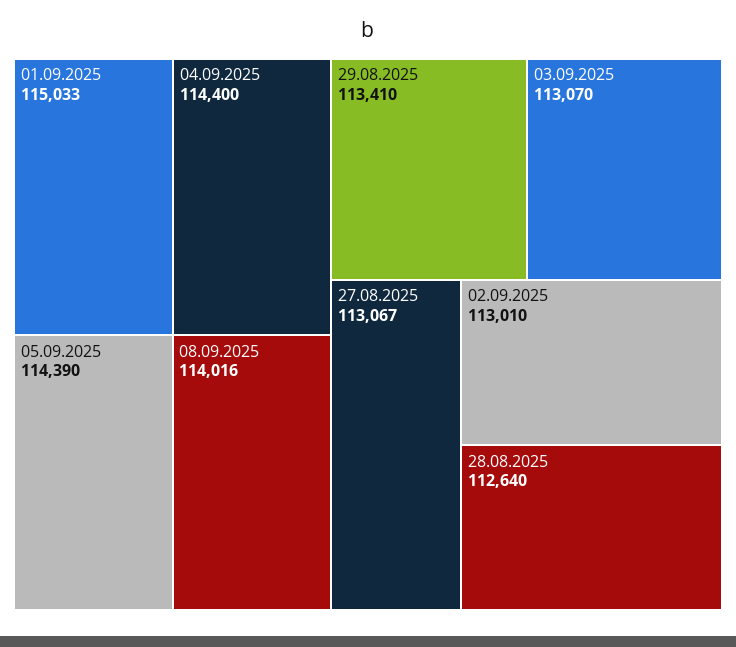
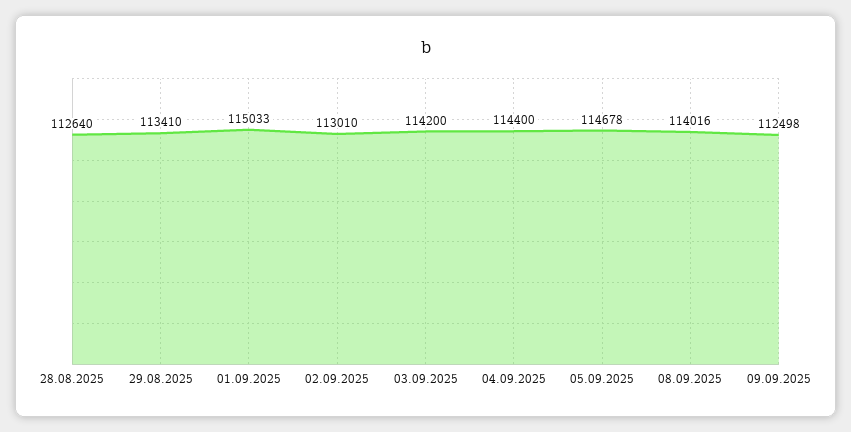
05.09.2025: 114390 -> 114678
03.09.2025: 113070 -> 114200
27.08.2025: 113067 -> none
09.09.2025: none -> 112498

